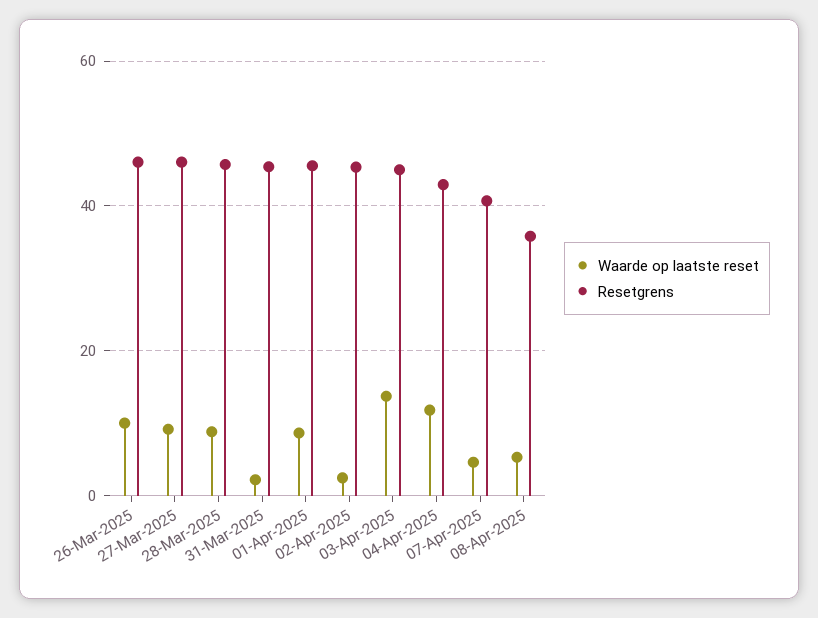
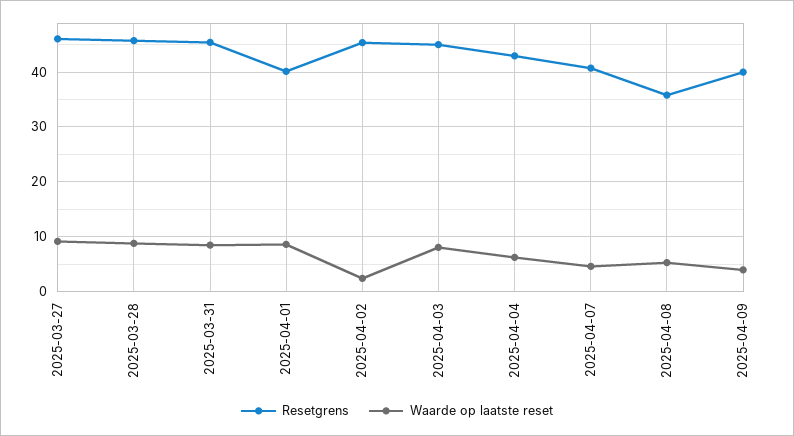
Waarde op laatste reset, 26-Mar-2025: 10 -> none
Resetgrens, 26-Mar-2025: 46 -> none
Waarde op laatste reset, 31-Mar-2025: 2 -> 8
Resetgrens, 01-Apr-2025: 46 -> 40
Waarde op laatste reset, 03-Apr-2025: 14 -> 8
Waarde op laatste reset, 04-Apr-2025: 12 -> 6
Resetgrens, 2025-04-09: none -> 40
Waarde op laatste reset, 2025-04-09: none -> 4

